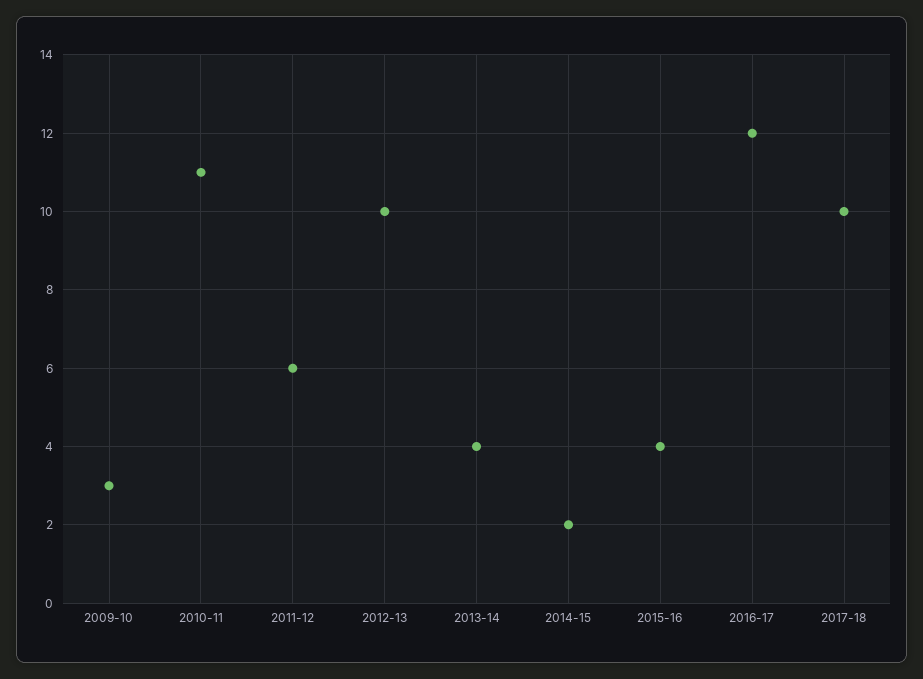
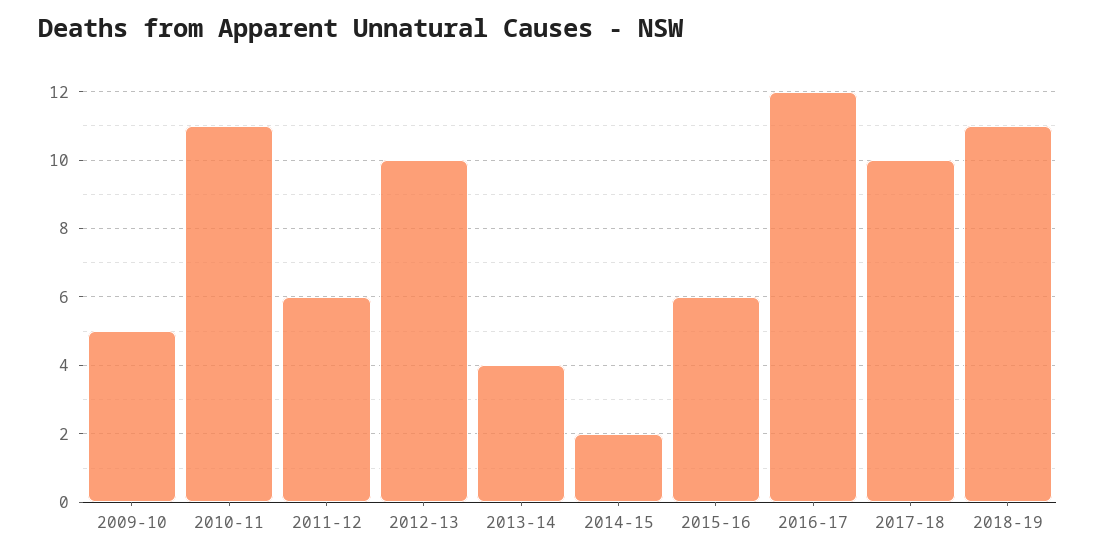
2009-10: 3 -> 5
2015-16: 4 -> 6
2018-19: none -> 11

